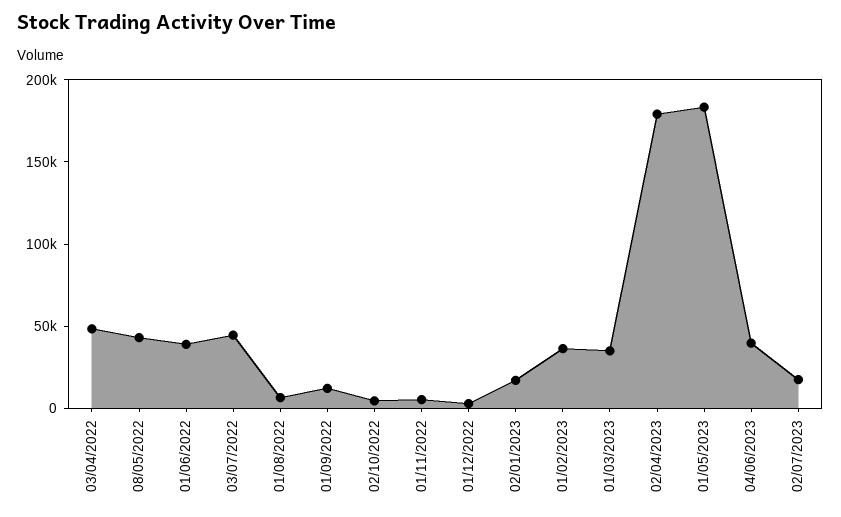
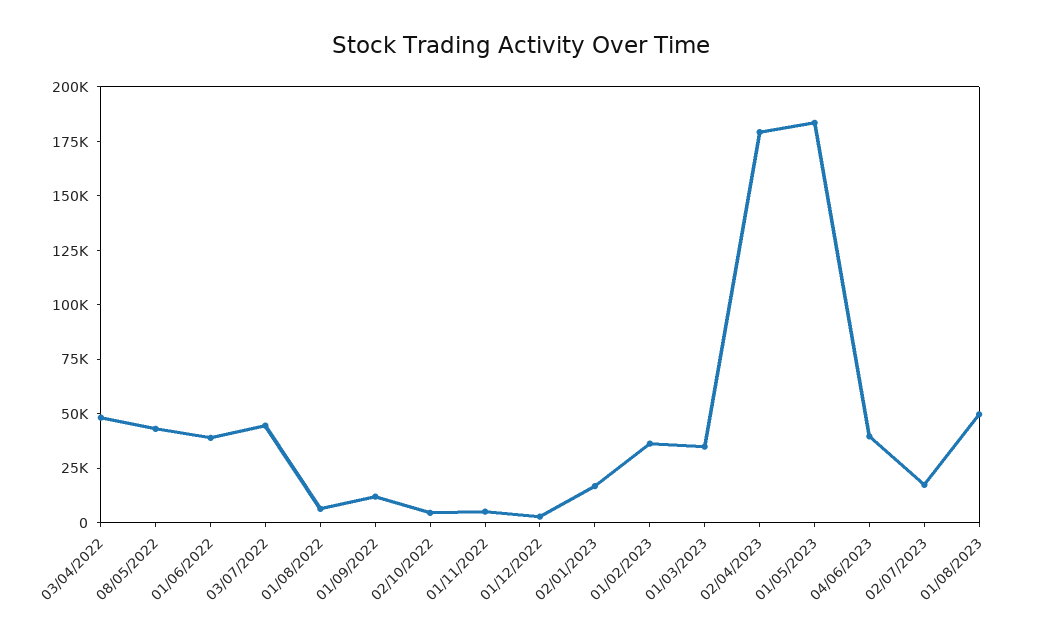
01/08/2023: none -> 50000

